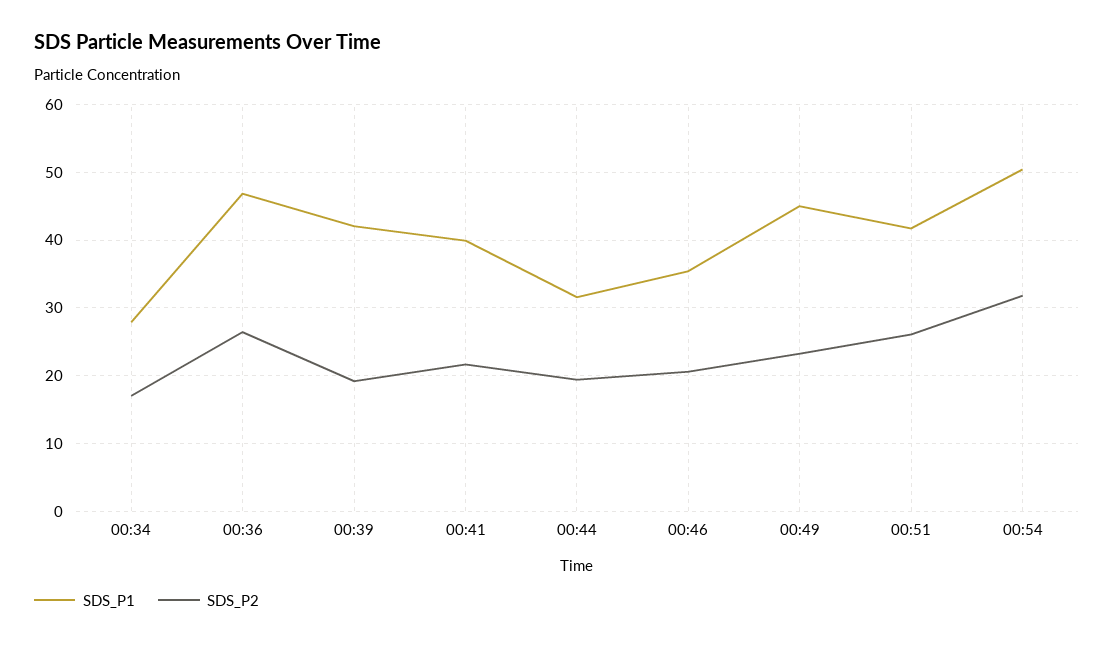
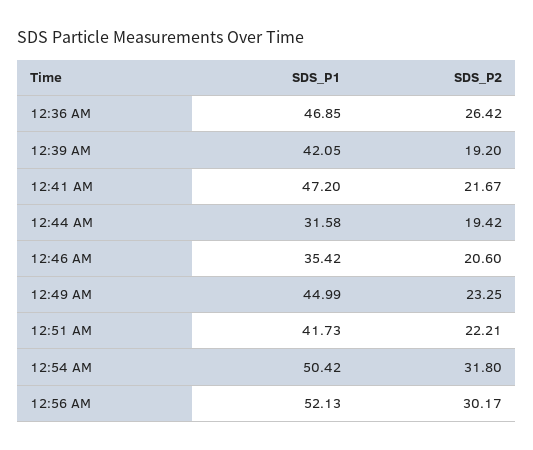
SDS_P1, 00:34: 28 -> none
SDS_P2, 00:34: 17 -> none
SDS_P1, 00:41: 40 -> 47.2
SDS_P2, 00:51: 26 -> 22.21
SDS_P1, 12:56 AM: none -> 52.13
SDS_P2, 12:56 AM: none -> 30.17

